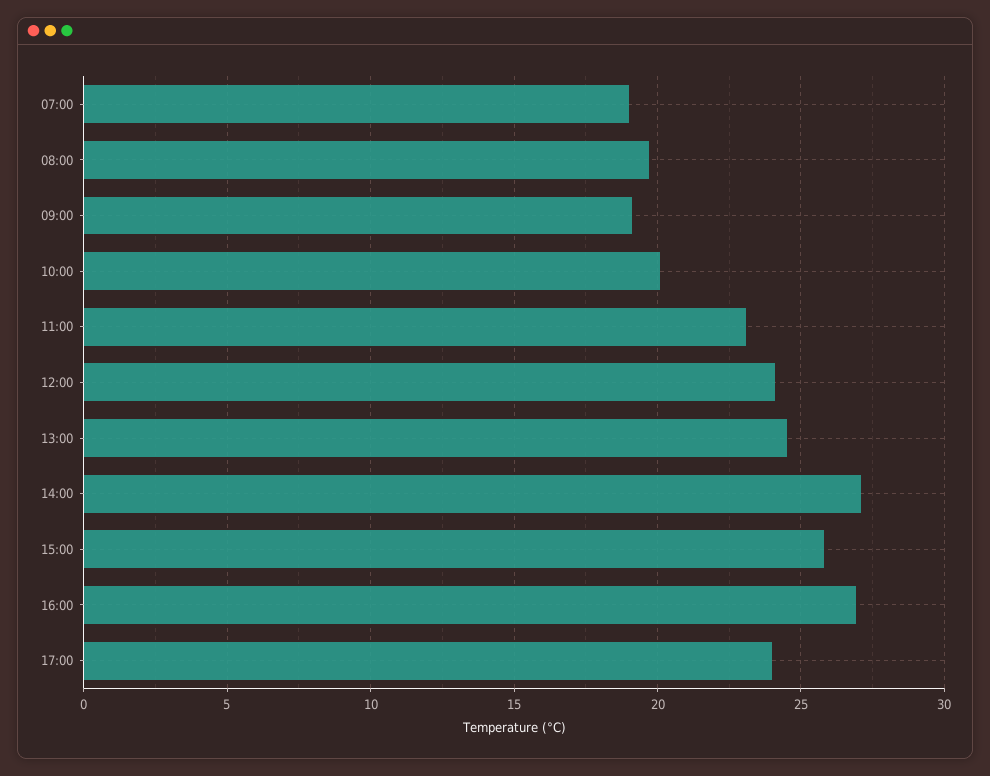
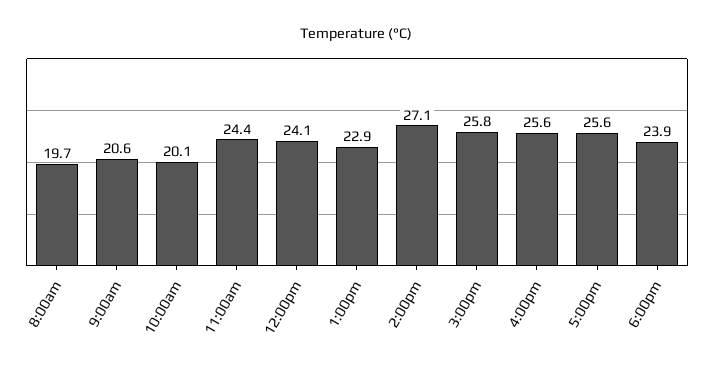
07:00: 19 -> none
09:00: 19 -> 20.6
11:00: 23 -> 24.4
13:00: 24.5 -> 22.9
16:00: 27 -> 25.6
17:00: 24 -> 25.6
6:00pm: none -> 23.9

